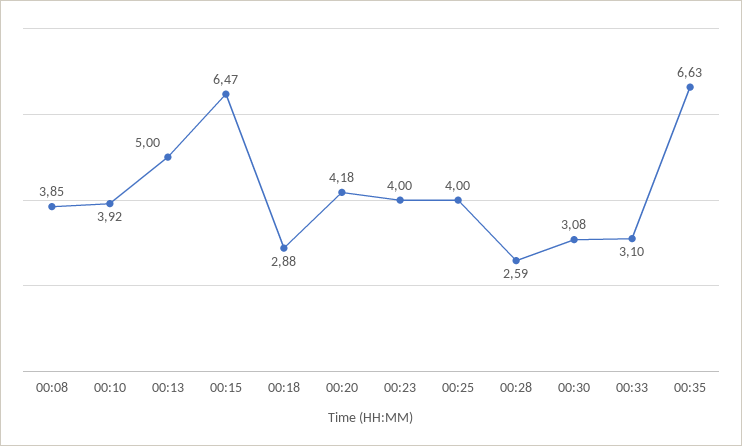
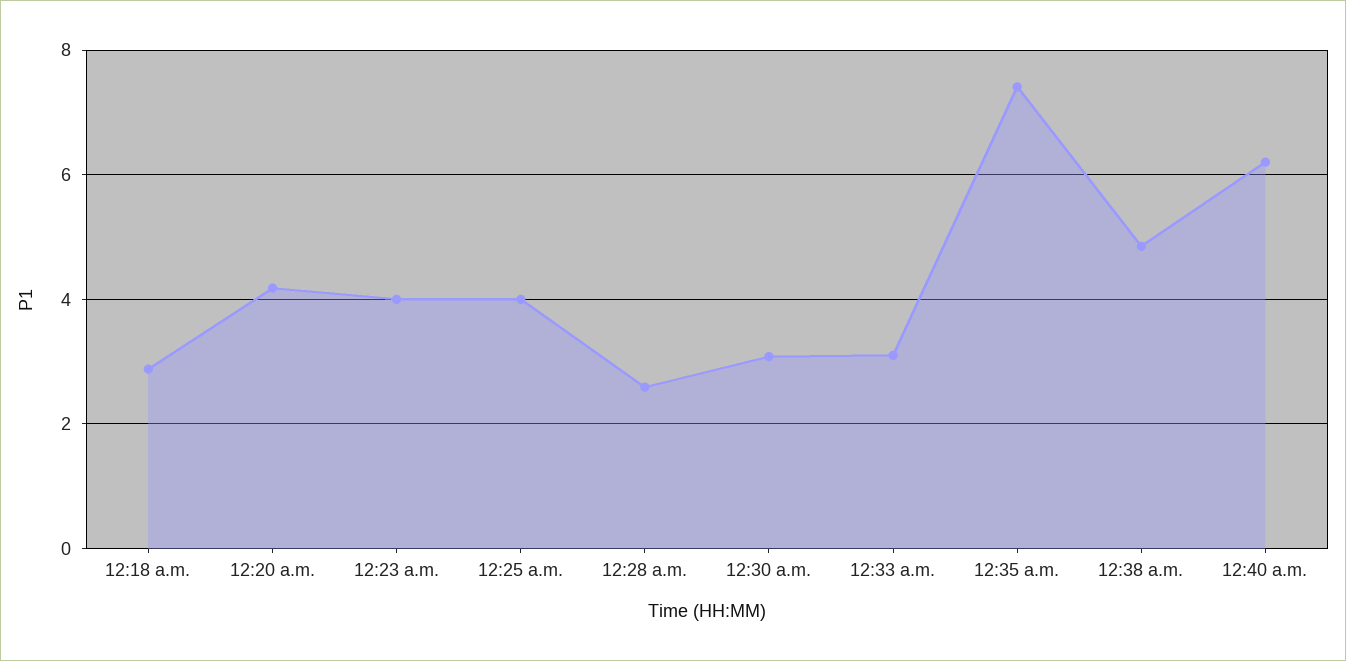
00:08: 3.85 -> none
00:10: 3.92 -> none
00:13: 5 -> none
00:15: 6.47 -> none
00:35: 6.63 -> 7.4
12:38 a.m.: none -> 4.8
12:40 a.m.: none -> 6.2

